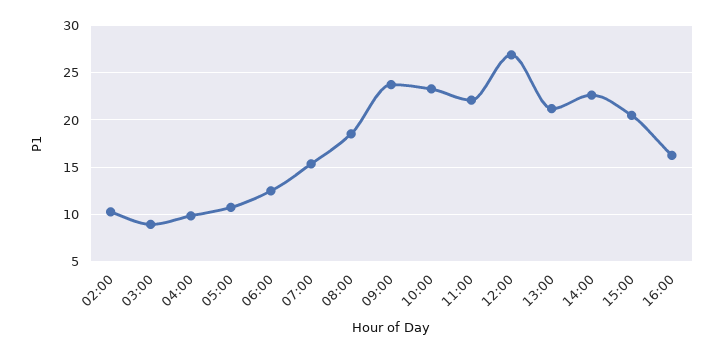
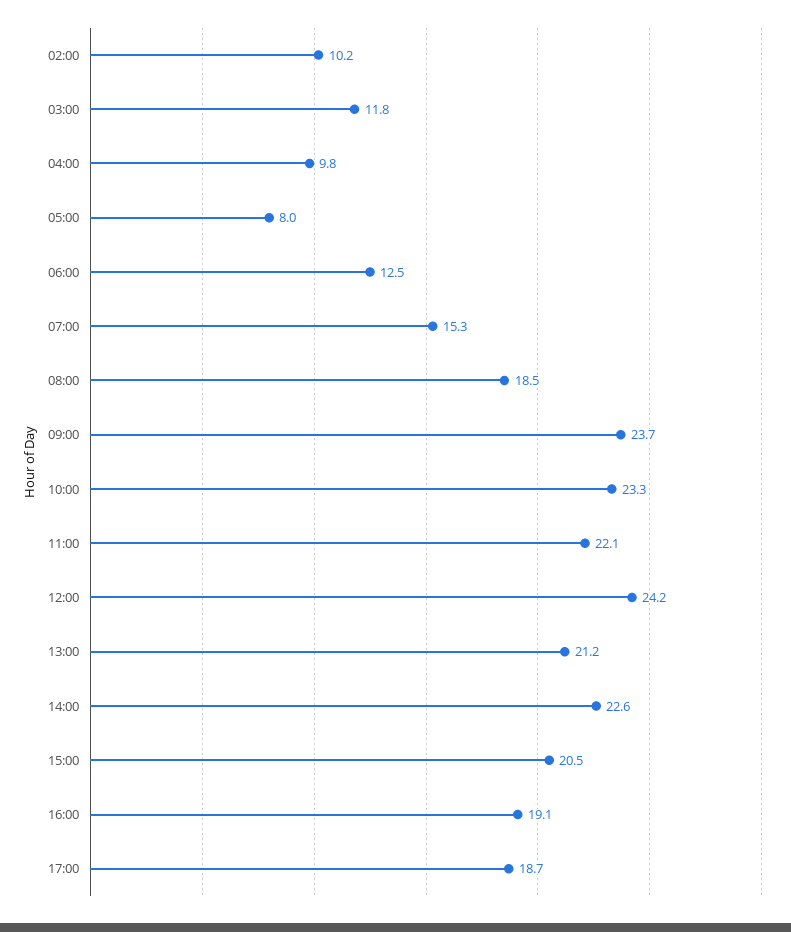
03:00: 9 -> 11.8
05:00: 11 -> 8
12:00: 27 -> 24.2
16:00: 16 -> 19.1
17:00: none -> 18.7

